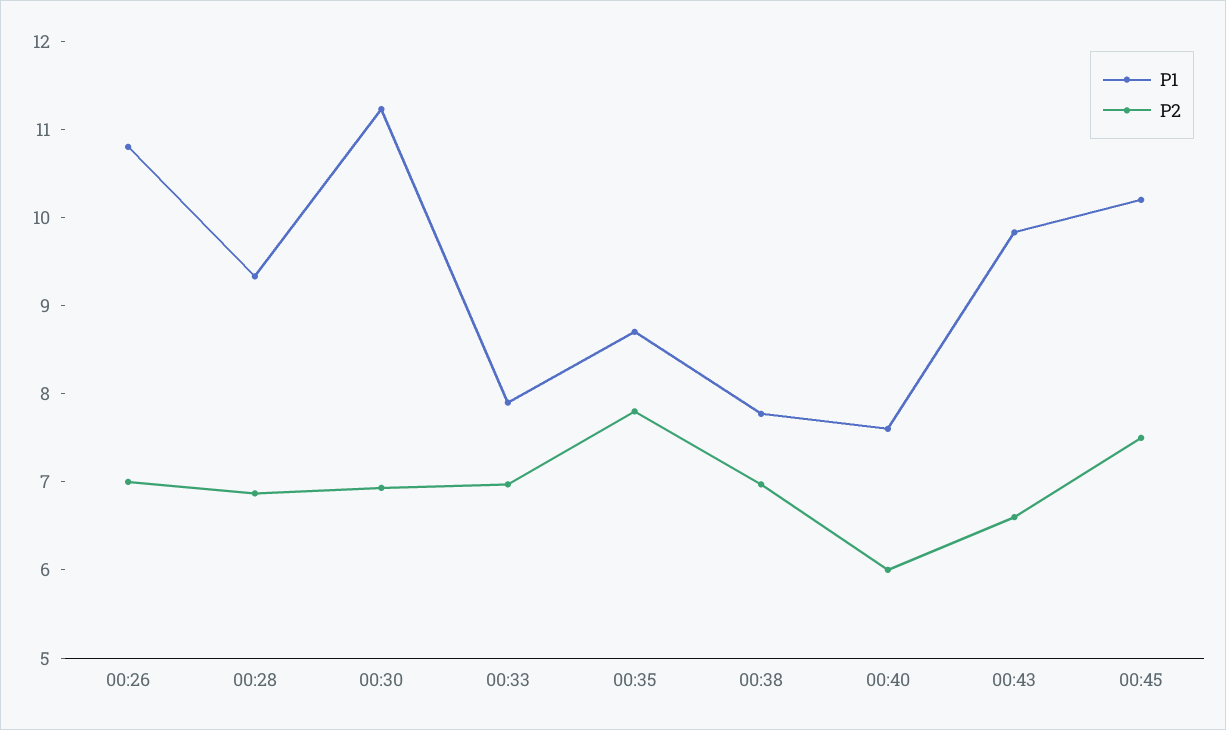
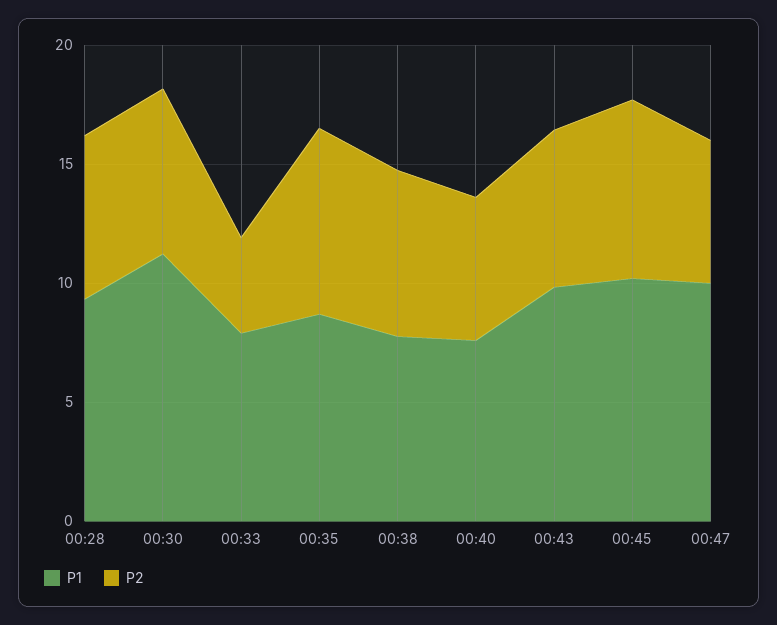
P1, 00:26: 10.8 -> none
P2, 00:26: 7 -> none
P2, 00:33: 7 -> 4
P1, 00:47: none -> 10
P2, 00:47: none -> 6

